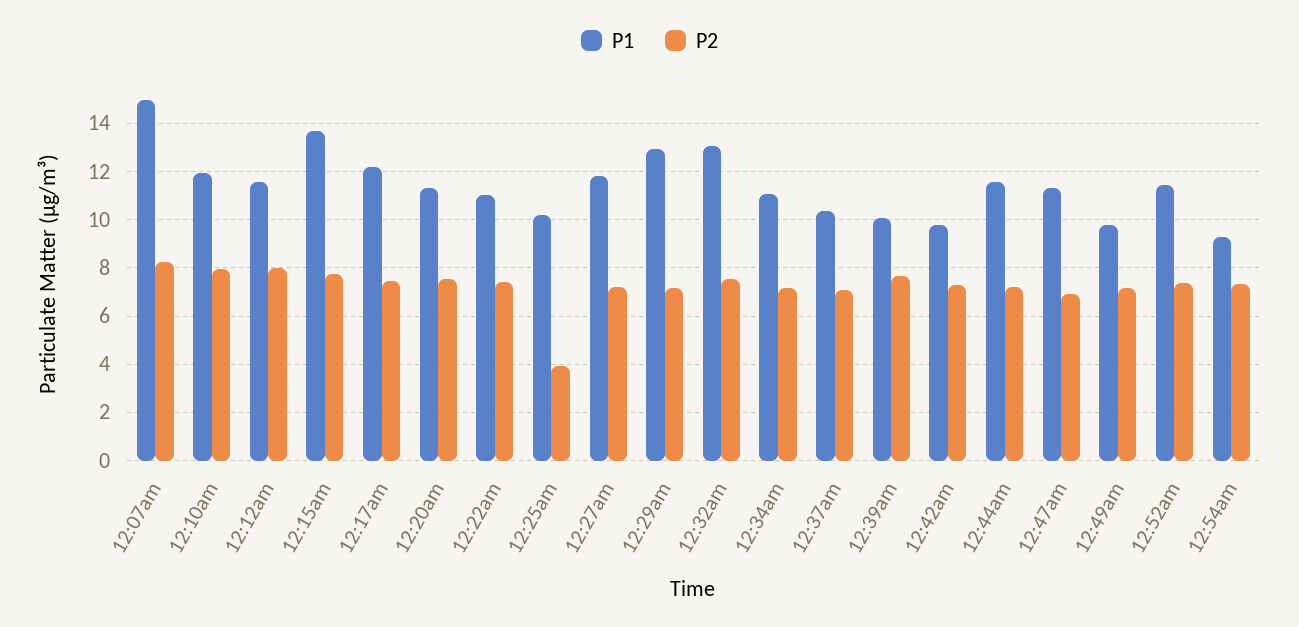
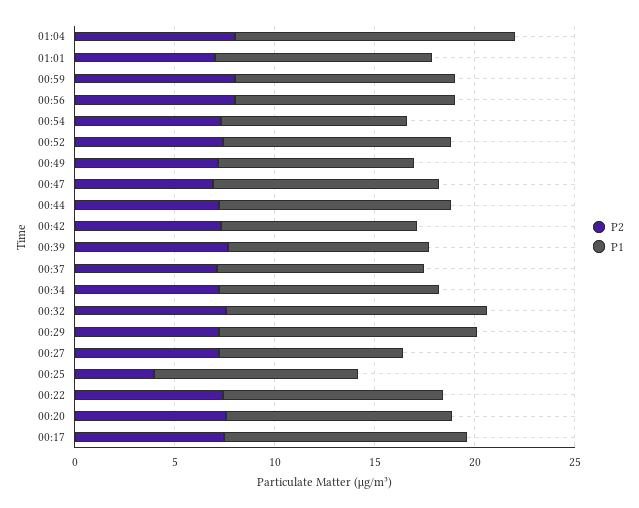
P1, 12:07am: 15 -> none
P2, 12:07am: 8.25 -> none
P1, 12:10am: 12 -> none
P2, 12:10am: 8 -> none
P1, 12:12am: 11.5 -> none
P2, 12:12am: 8 -> none
P1, 12:15am: 13.75 -> none
P2, 12:15am: 7.75 -> none
P1, 12:27am: 11.75 -> 9
P2, 01:04: none -> 8
P1, 01:04: none -> 14
P2, 01:01: none -> 7
P1, 01:01: none -> 11
P2, 00:59: none -> 8
P1, 00:59: none -> 11
P2, 00:56: none -> 8
P1, 00:56: none -> 11

